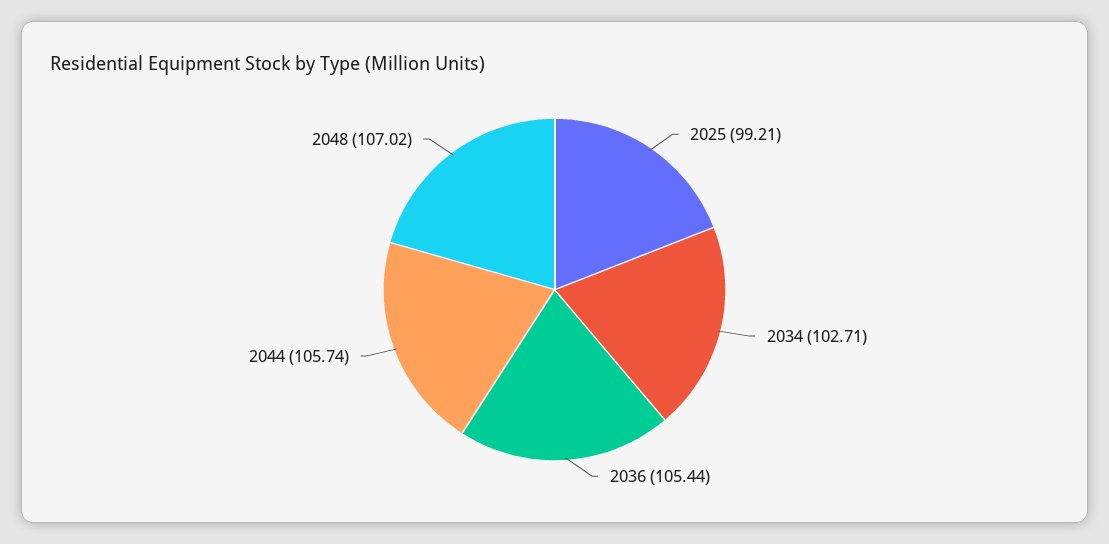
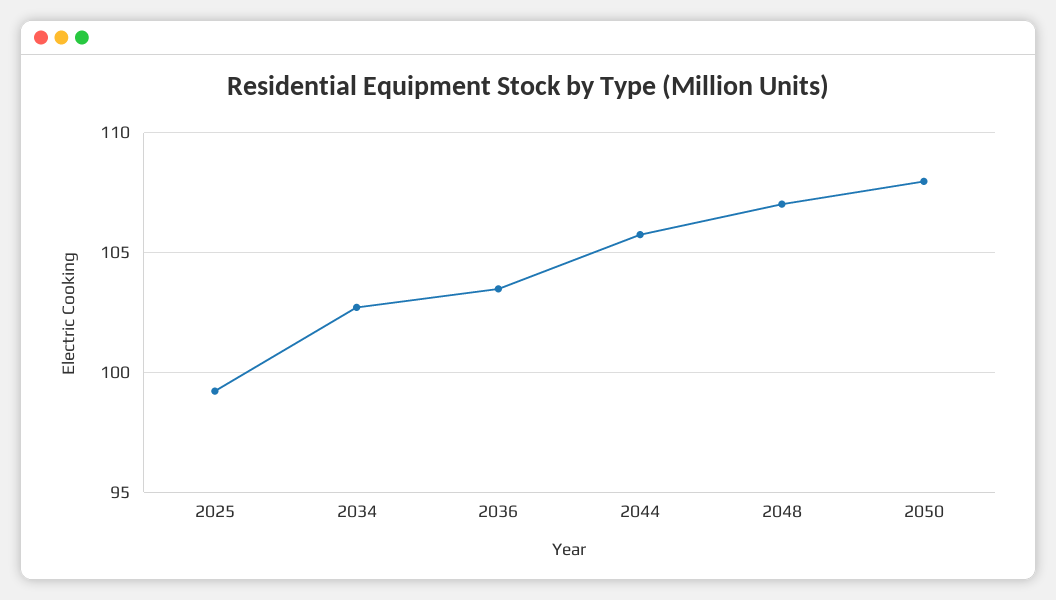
2036: 105.44 -> 103.5
2050: none -> 108

